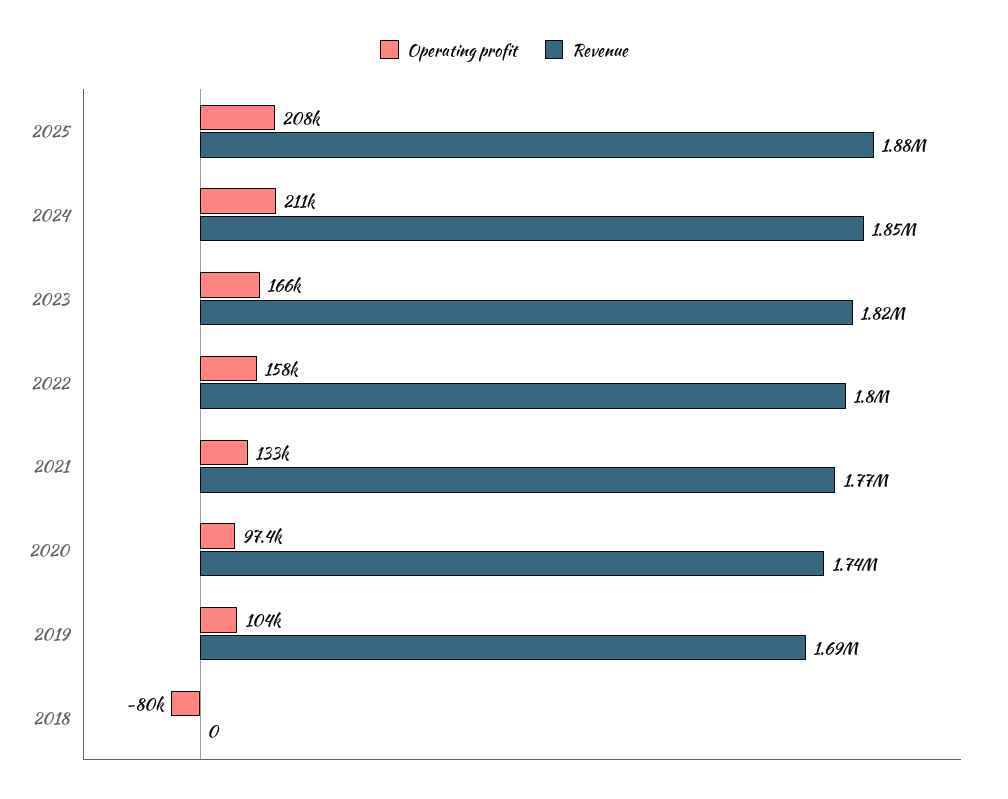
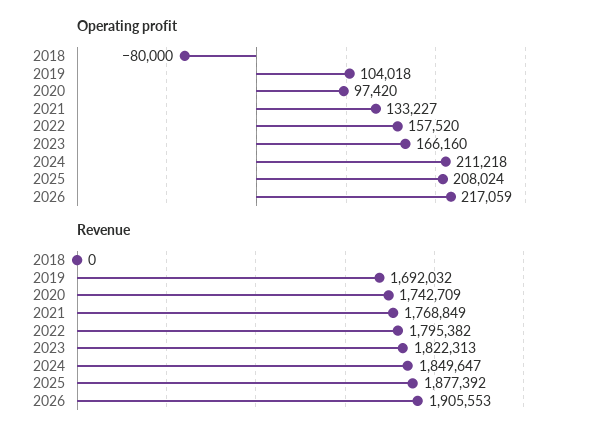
Operating profit, 2026: none -> 217059
Revenue, 2026: none -> 1905553

